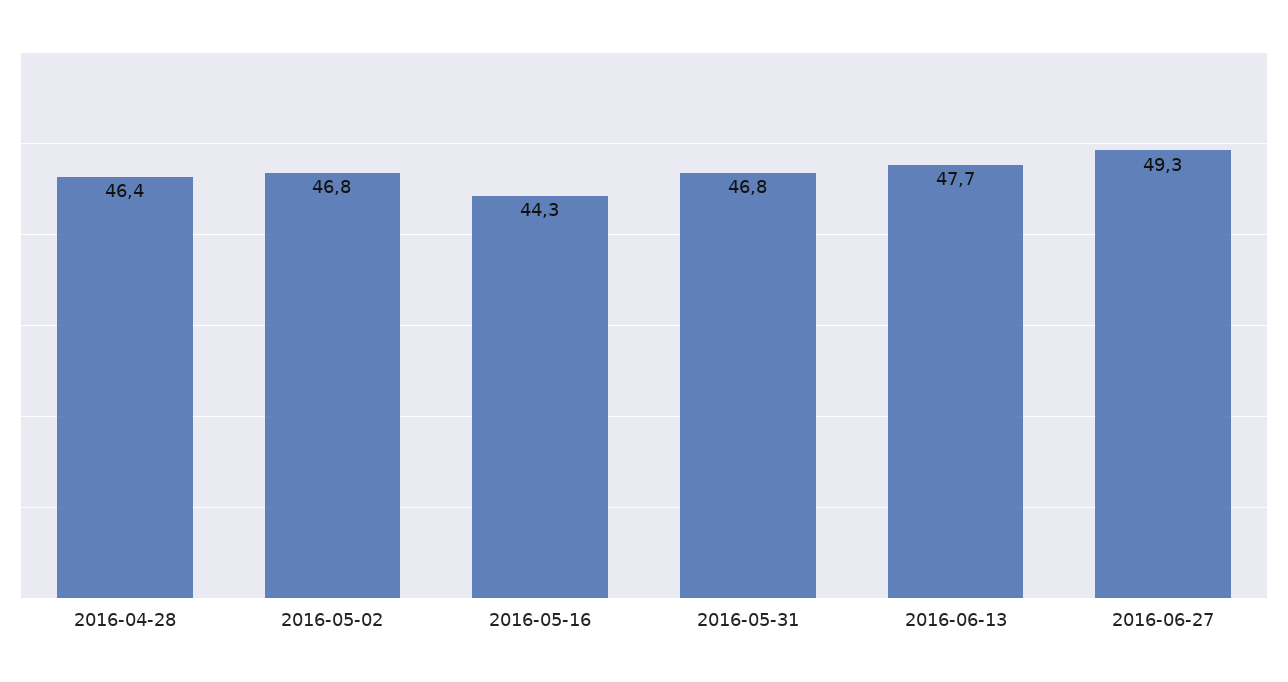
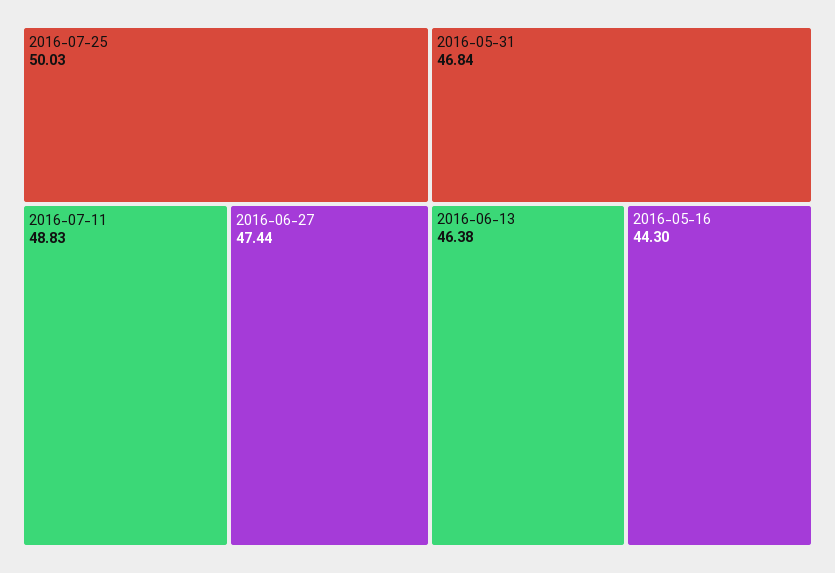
2016-04-28: 46.4 -> none
2016-05-02: 46.8 -> none
2016-06-13: 47.7 -> 46.38
2016-06-27: 49.3 -> 47.44
2016-07-25: none -> 50.03
2016-07-11: none -> 48.83

